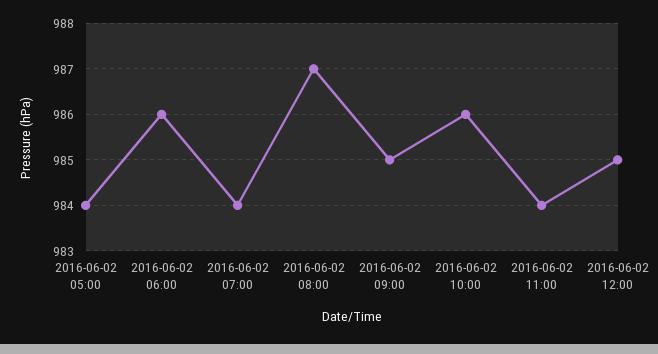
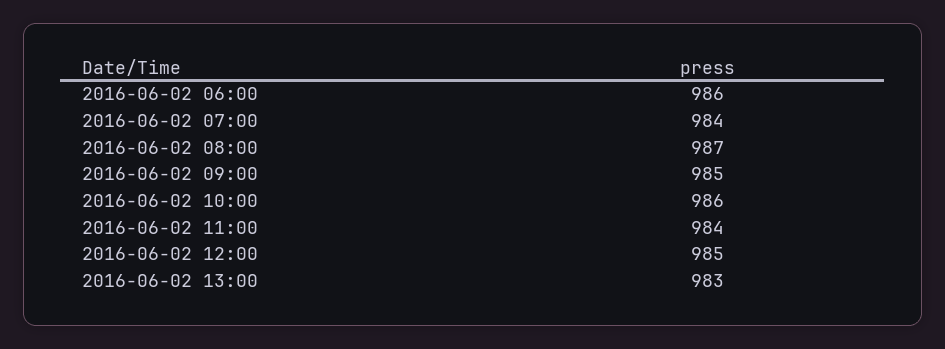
2016-06-02 05:00: 984 -> none
2016-06-02 13:00: none -> 983

